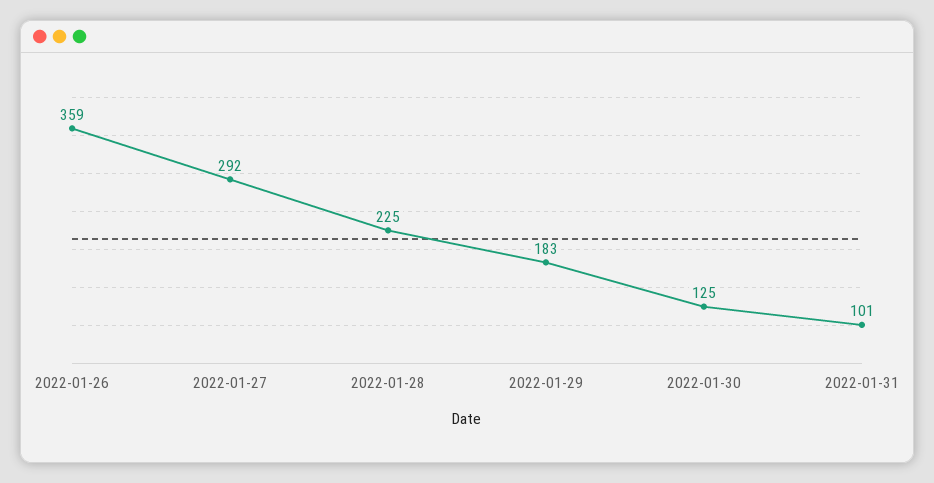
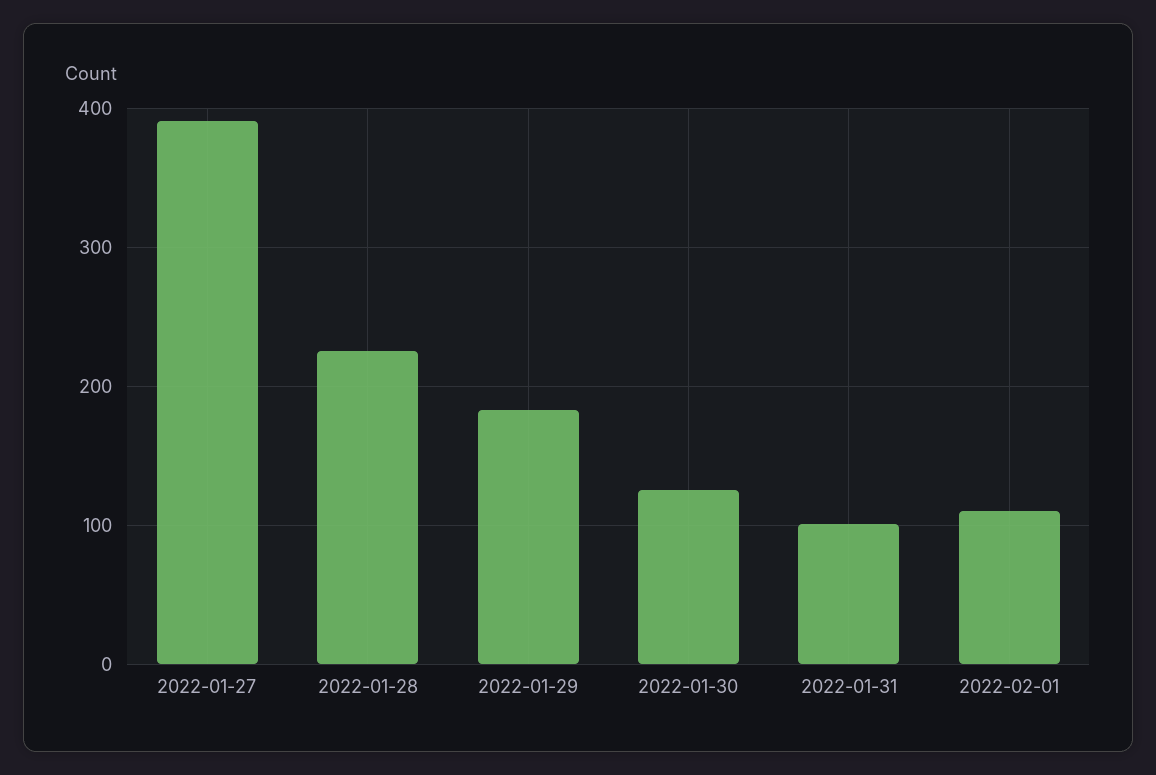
2022-01-26: 359 -> none
2022-01-27: 292 -> 390
2022-02-01: none -> 110

